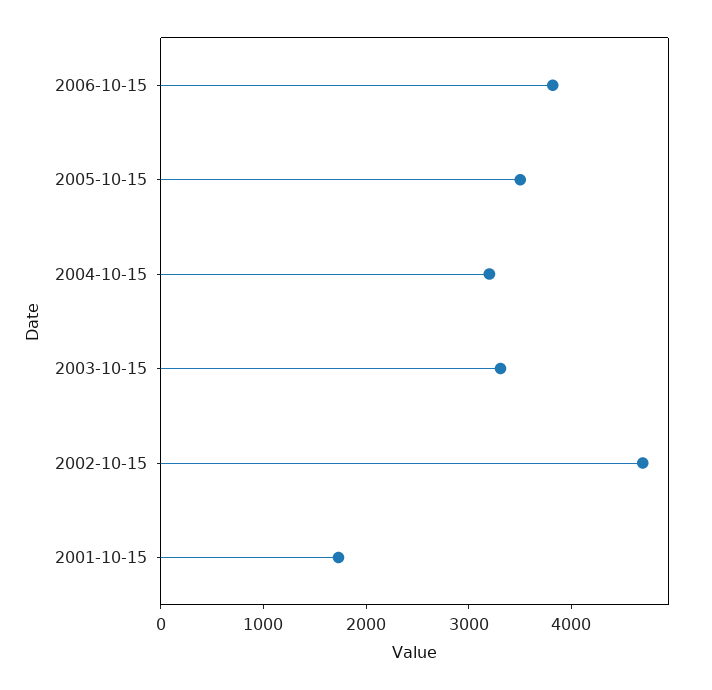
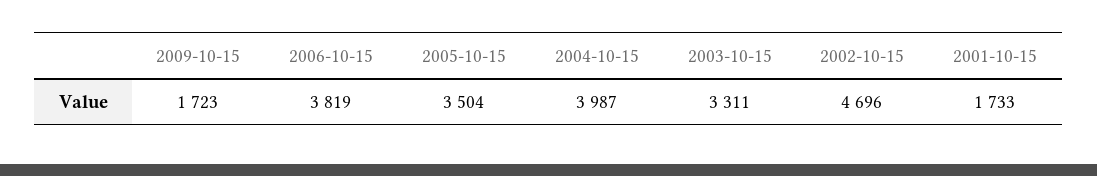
2004-10-15: 3200 -> 3987
2009-10-15: none -> 1723

